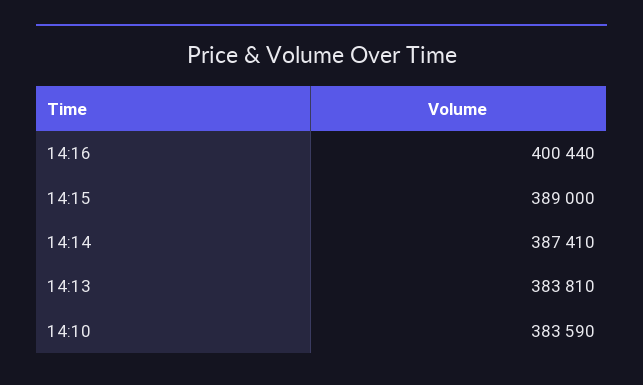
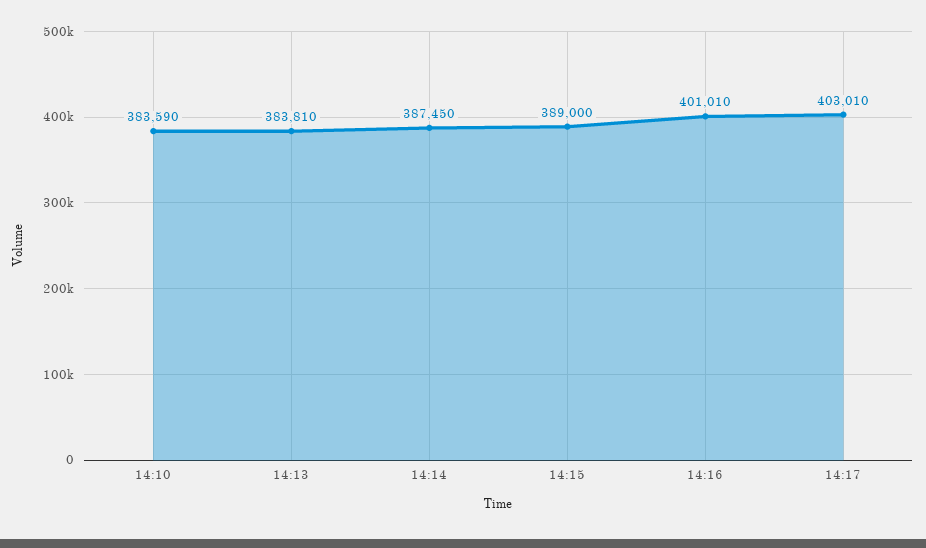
14:16: 400440 -> 401010
14:14: 387410 -> 387450
14:17: none -> 403010

